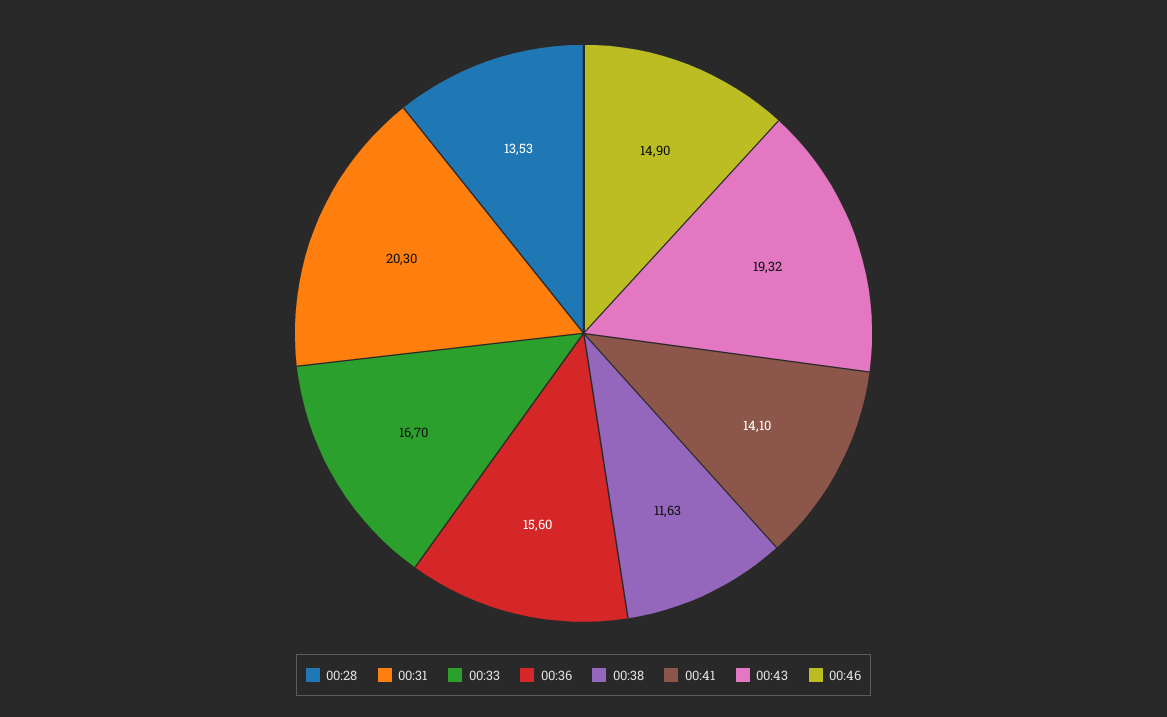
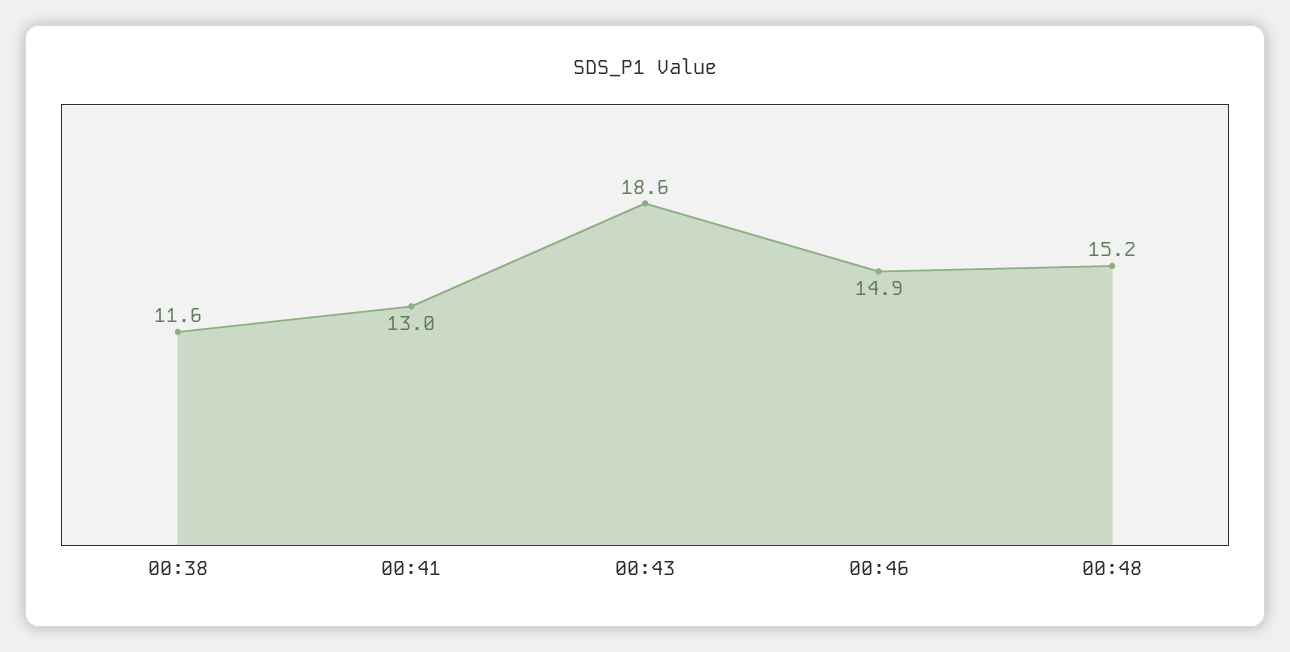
00:28: 13.53 -> none
00:31: 20.3 -> none
00:33: 16.7 -> none
00:36: 15.6 -> none
00:41: 14.1 -> 13
00:43: 19.32 -> 18.6
00:48: none -> 15.2

